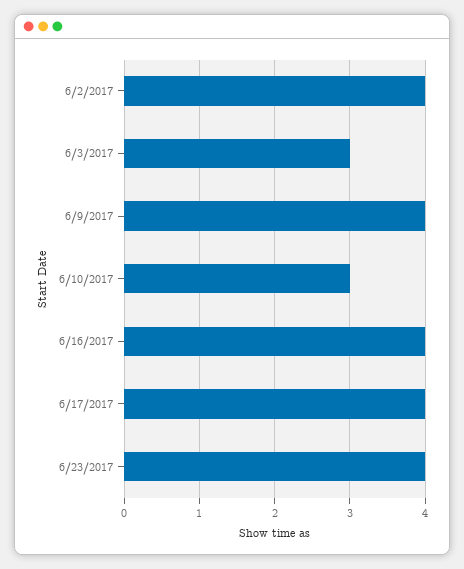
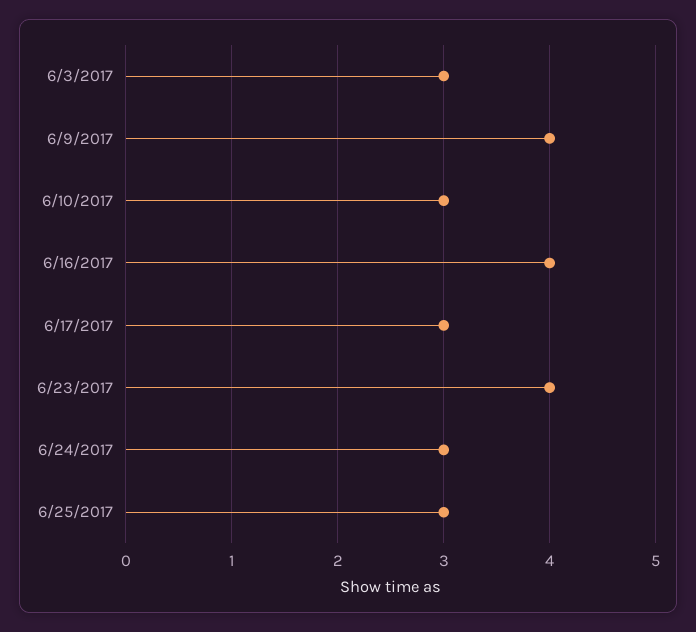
6/2/2017: 4 -> none
6/17/2017: 4 -> 3
6/24/2017: none -> 3
6/25/2017: none -> 3

